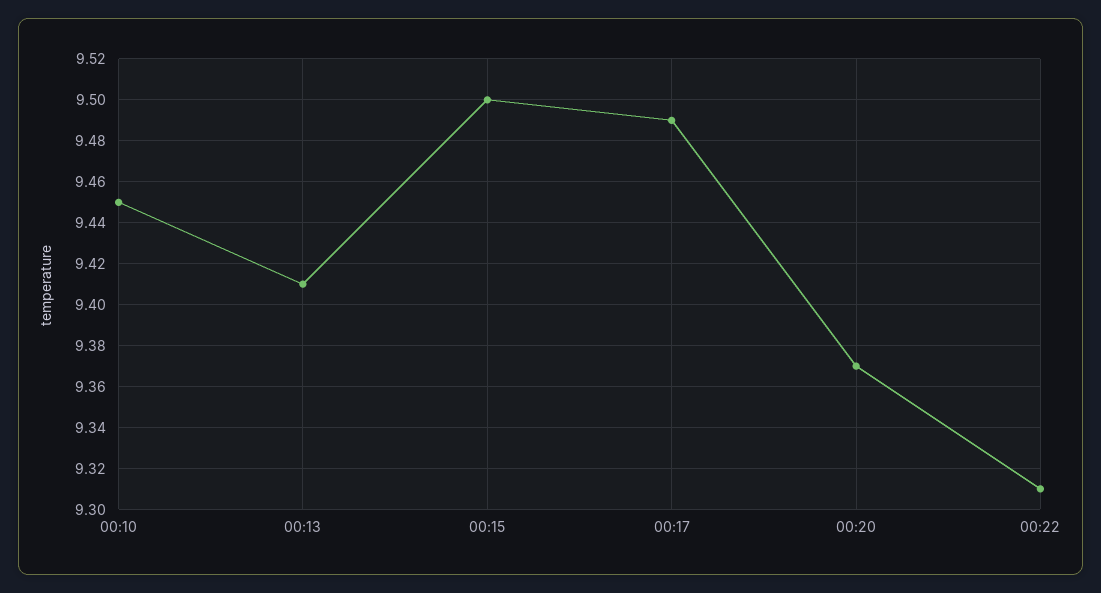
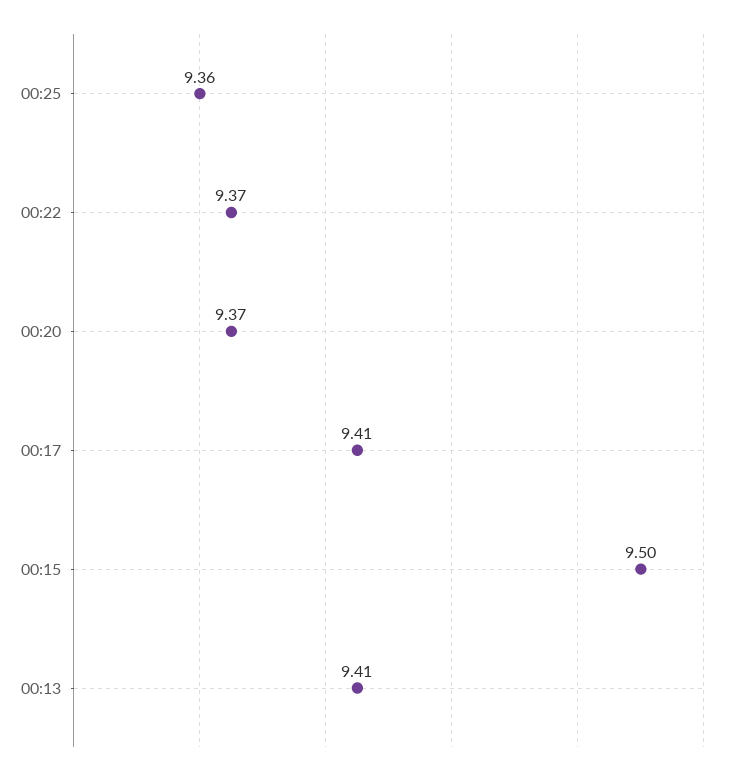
00:10: 9.45 -> none
00:17: 9.49 -> 9.41
00:22: 9.31 -> 9.37
00:25: none -> 9.36

